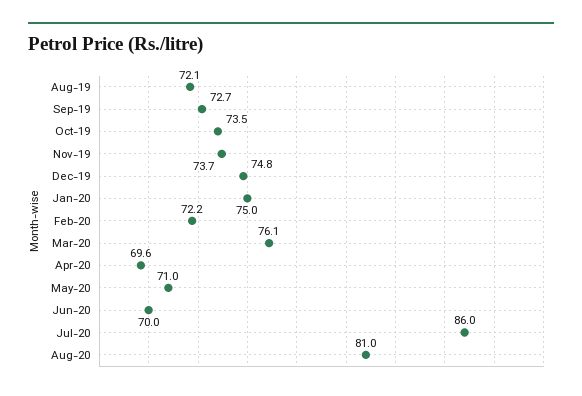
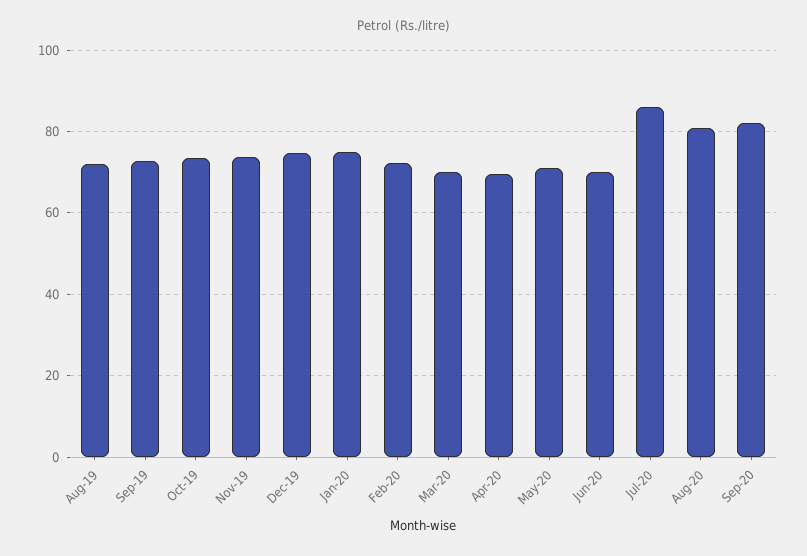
Mar-20: 76.1 -> 70
Sep-20: none -> 82

